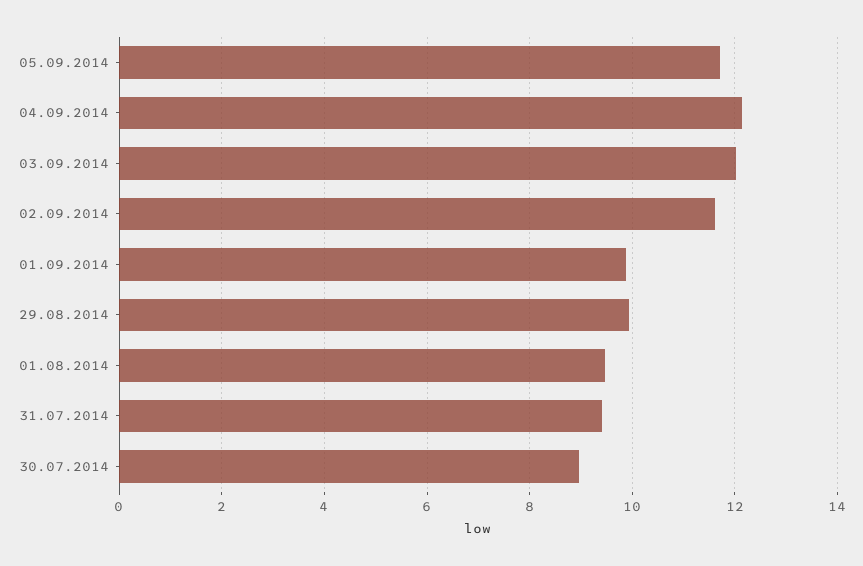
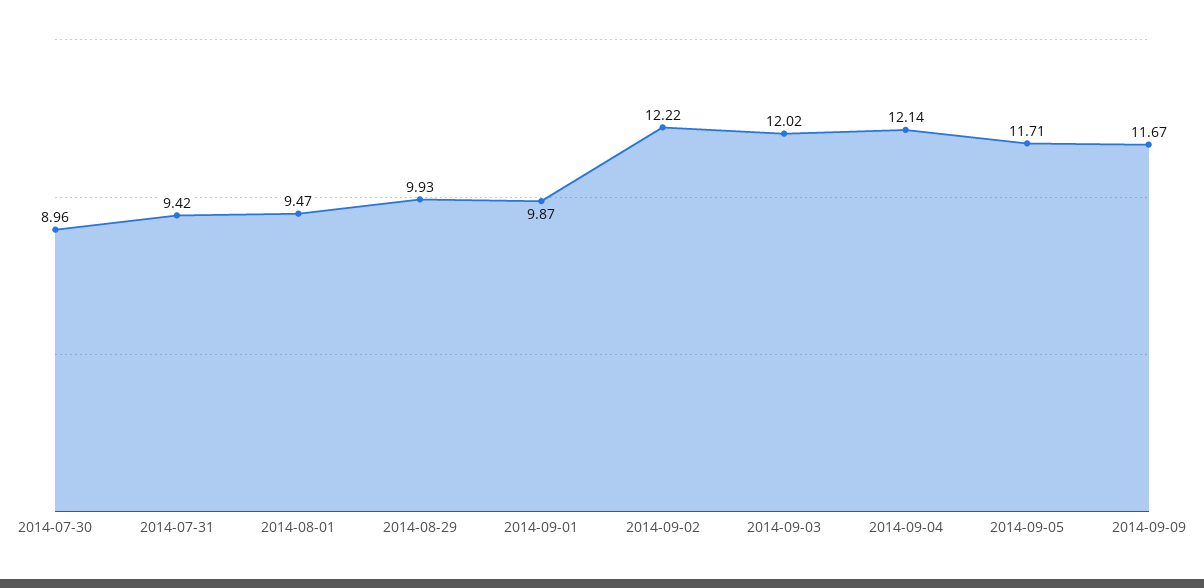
02.09.2014: 11.6 -> 12.22
2014-09-09: none -> 11.67

